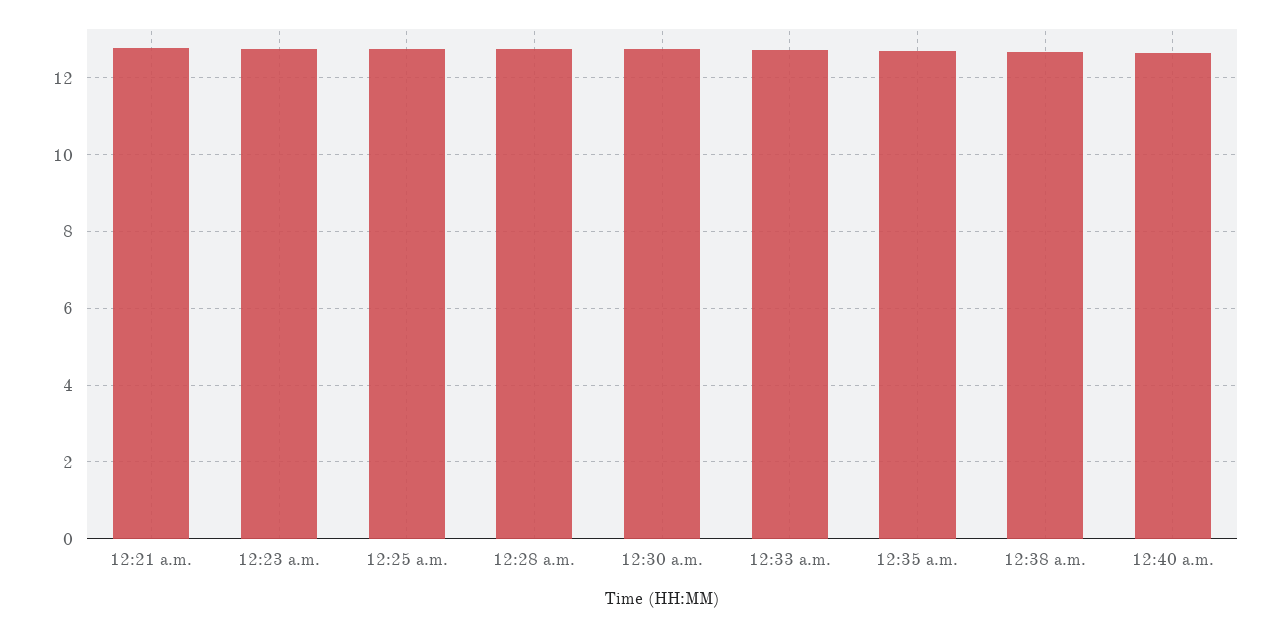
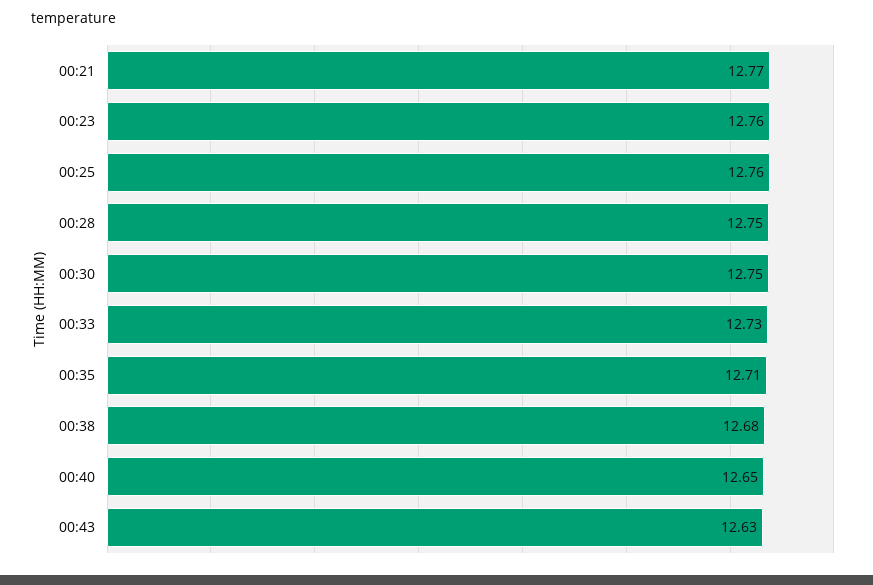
00:43: none -> 12.63

